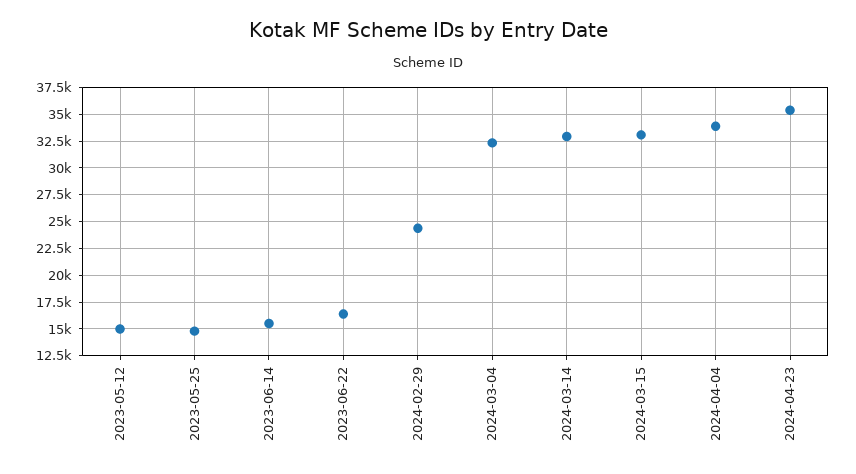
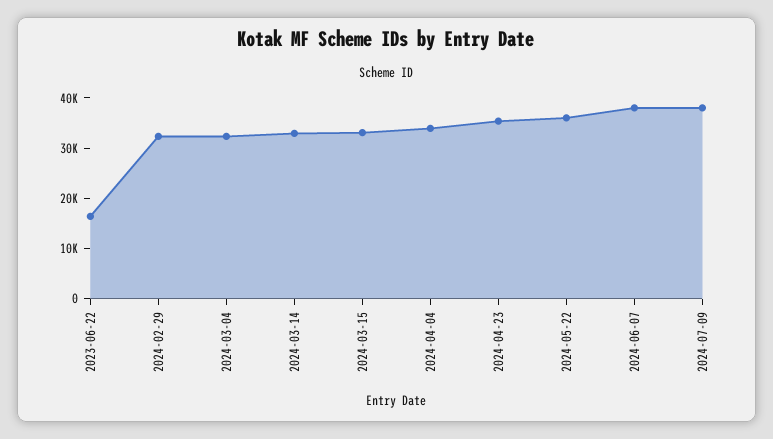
2023-05-12: 15000 -> none
2023-05-25: 15000 -> none
2023-06-14: 15000 -> none
2024-02-29: 25000 -> 32000
2024-05-22: none -> 36000
2024-06-07: none -> 38000
2024-07-09: none -> 38000

